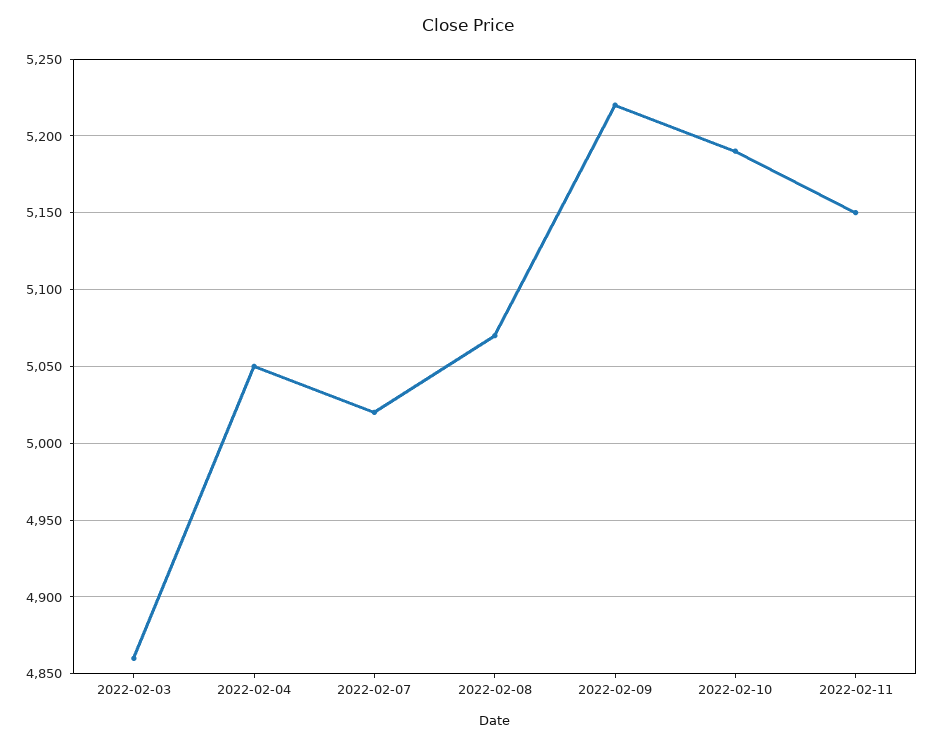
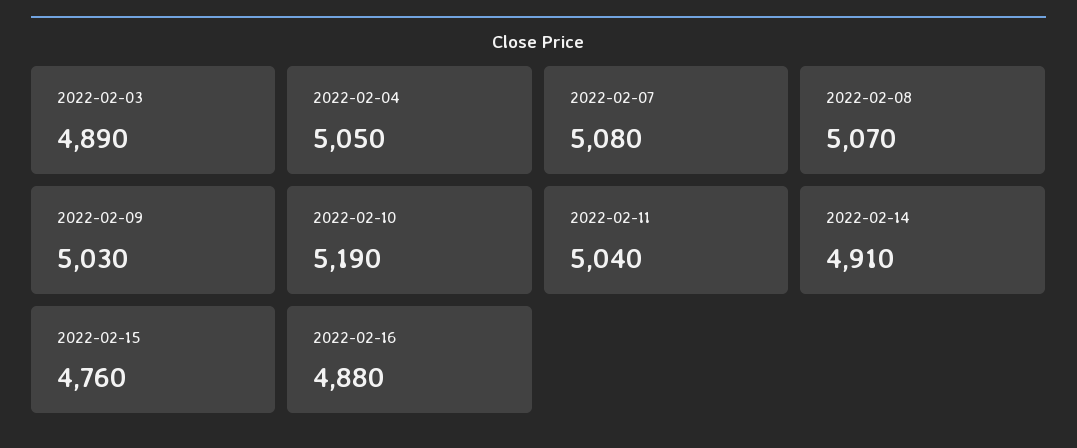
2022-02-03: 4860 -> 4890
2022-02-07: 5020 -> 5080
2022-02-09: 5220 -> 5030
2022-02-11: 5150 -> 5040
2022-02-14: none -> 4910
2022-02-15: none -> 4760
2022-02-16: none -> 4880

